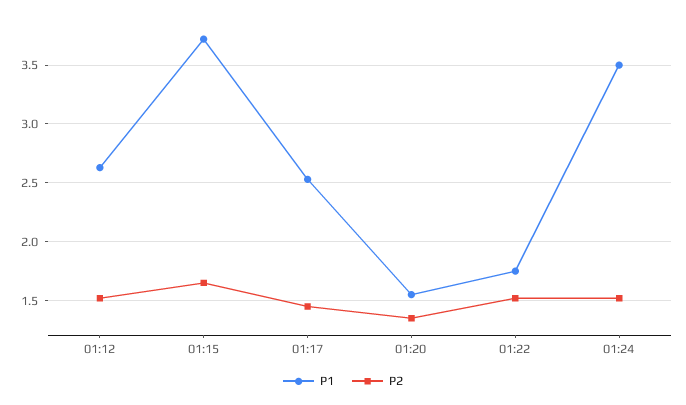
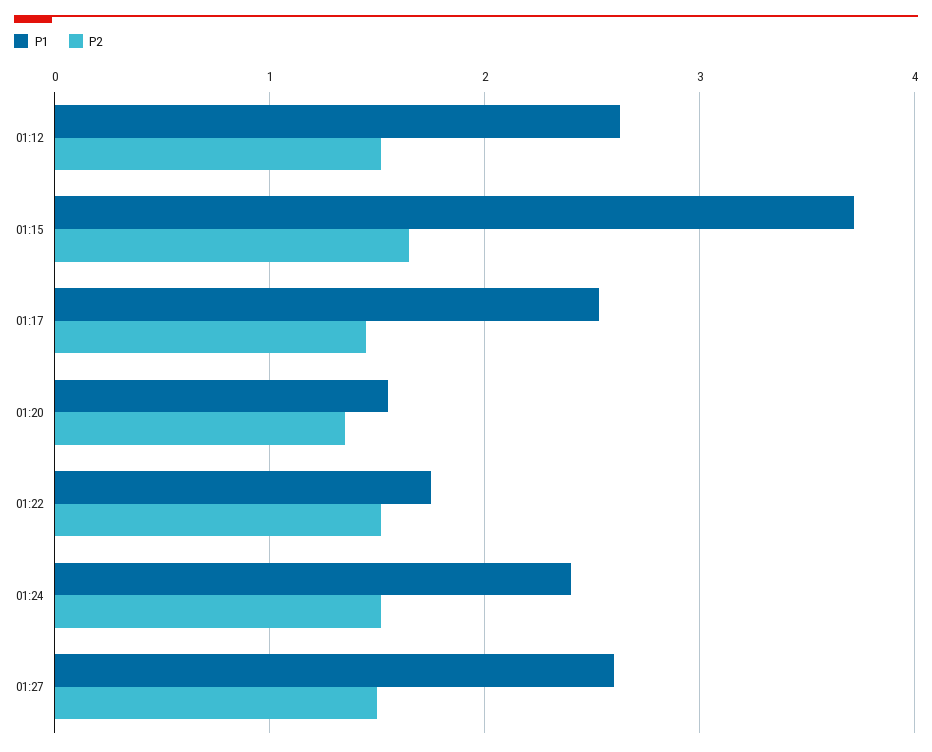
P1, 01:24: 3.5 -> 2.4
P1, 01:27: none -> 2.6
P2, 01:27: none -> 1.5

